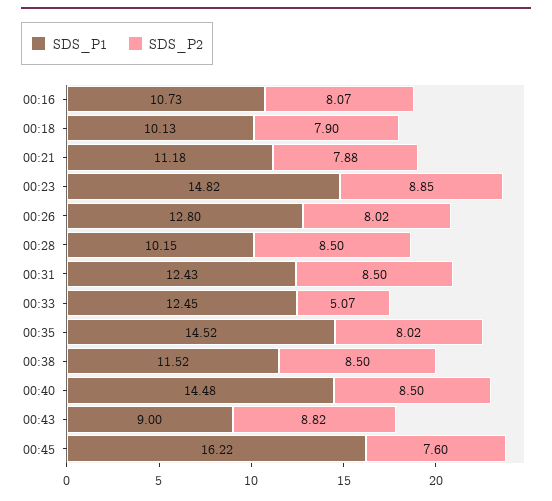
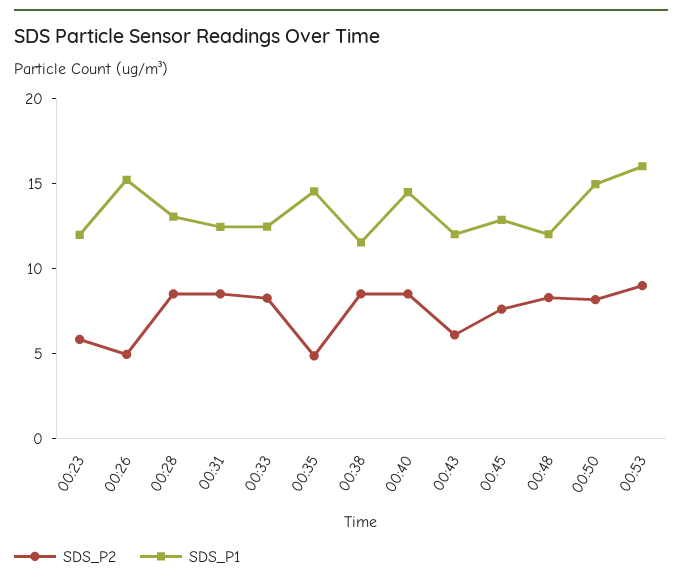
SDS_P1, 00:16: 10.73 -> none
SDS_P2, 00:16: 8.07 -> none
SDS_P1, 00:18: 10.13 -> none
SDS_P2, 00:18: 7.9 -> none
SDS_P1, 00:21: 11.18 -> none
SDS_P2, 00:21: 7.88 -> none
SDS_P1, 00:23: 14.82 -> 12
SDS_P2, 00:23: 8.85 -> 6
SDS_P1, 00:26: 12.8 -> 15
SDS_P2, 00:26: 8.02 -> 5
SDS_P1, 00:28: 10.15 -> 13
SDS_P2, 00:33: 5.07 -> 8
SDS_P2, 00:35: 8.02 -> 5
SDS_P1, 00:43: 9 -> 12
SDS_P2, 00:43: 8.82 -> 6
SDS_P1, 00:45: 16.22 -> 13
SDS_P2, 00:48: none -> 8
SDS_P1, 00:48: none -> 12
SDS_P2, 00:50: none -> 8
SDS_P1, 00:50: none -> 15
SDS_P2, 00:53: none -> 9
SDS_P1, 00:53: none -> 16

